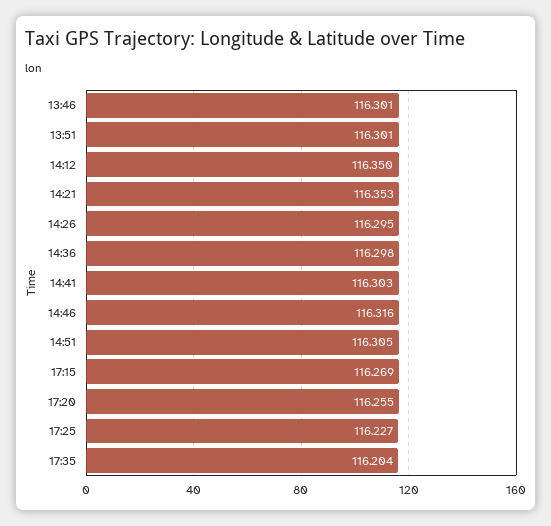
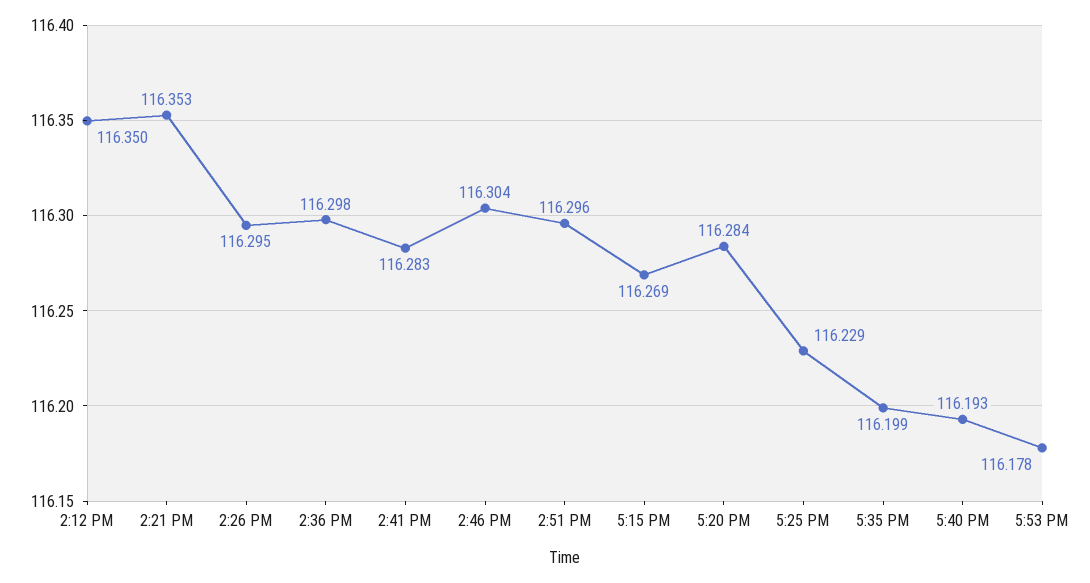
13:46: 116.301 -> none
13:51: 116.301 -> none
14:41: 116.303 -> 116.283
14:46: 116.316 -> 116.304
14:51: 116.305 -> 116.296
17:20: 116.255 -> 116.284
17:25: 116.227 -> 116.229
17:35: 116.204 -> 116.199
5:40 PM: none -> 116.193
5:53 PM: none -> 116.178

